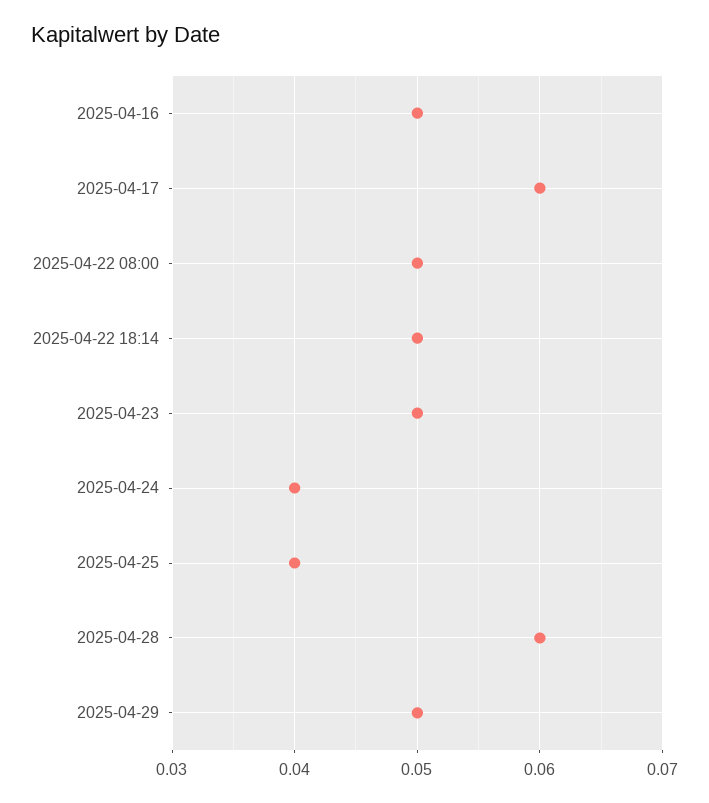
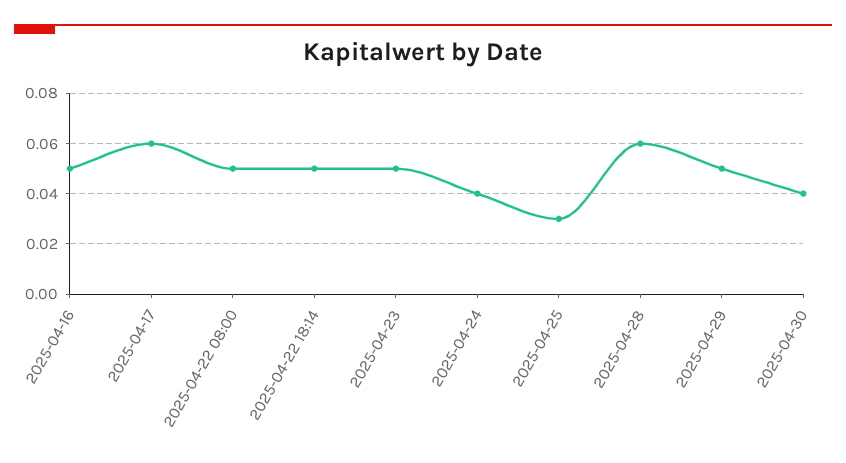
2025-04-25: 0.04 -> 0.03
2025-04-30: none -> 0.04

